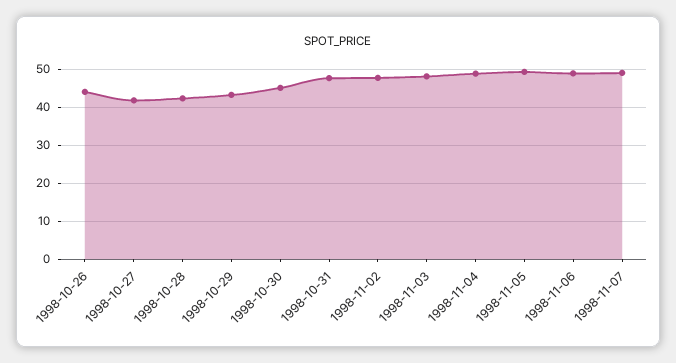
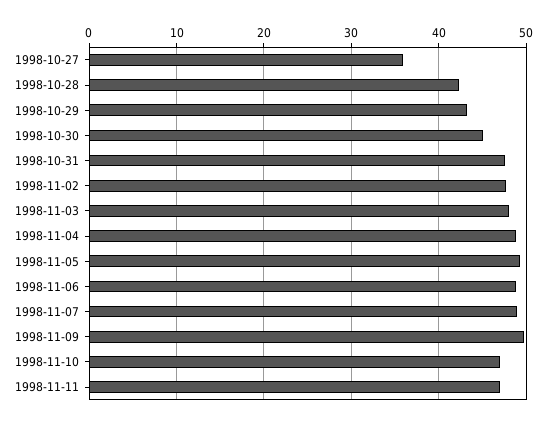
1998-10-26: 44 -> none
1998-10-27: 42 -> 36
1998-11-09: none -> 50
1998-11-10: none -> 47
1998-11-11: none -> 47

